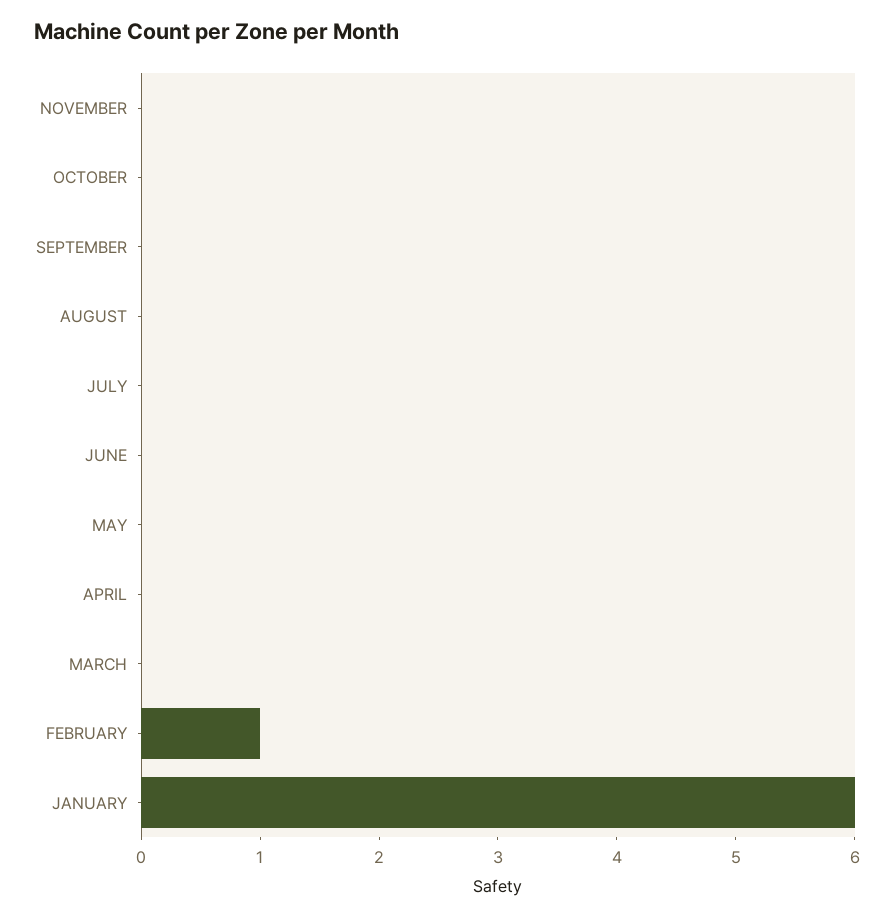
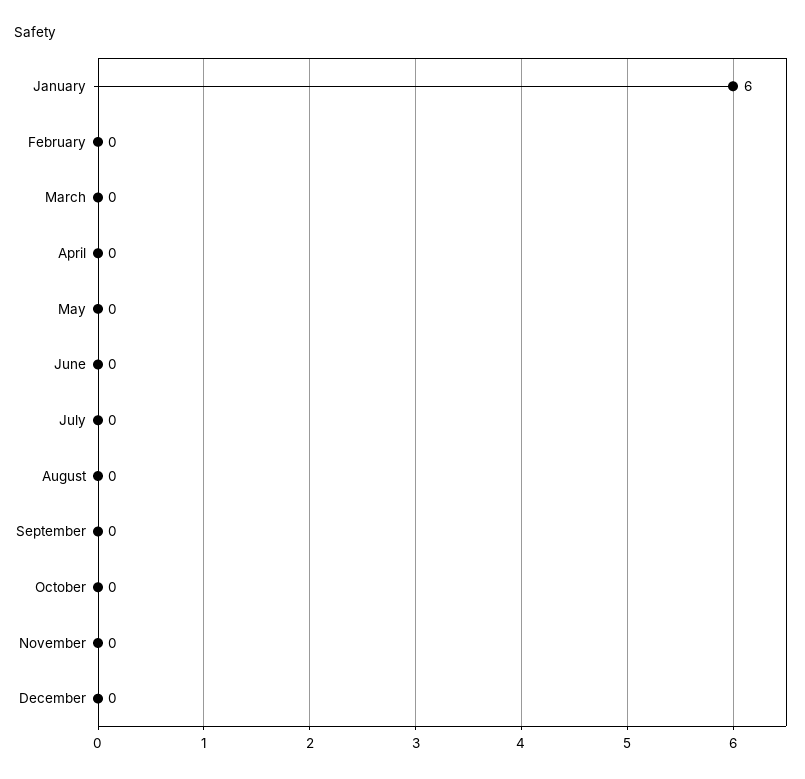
FEBRUARY: 1 -> 0
December: none -> 0

